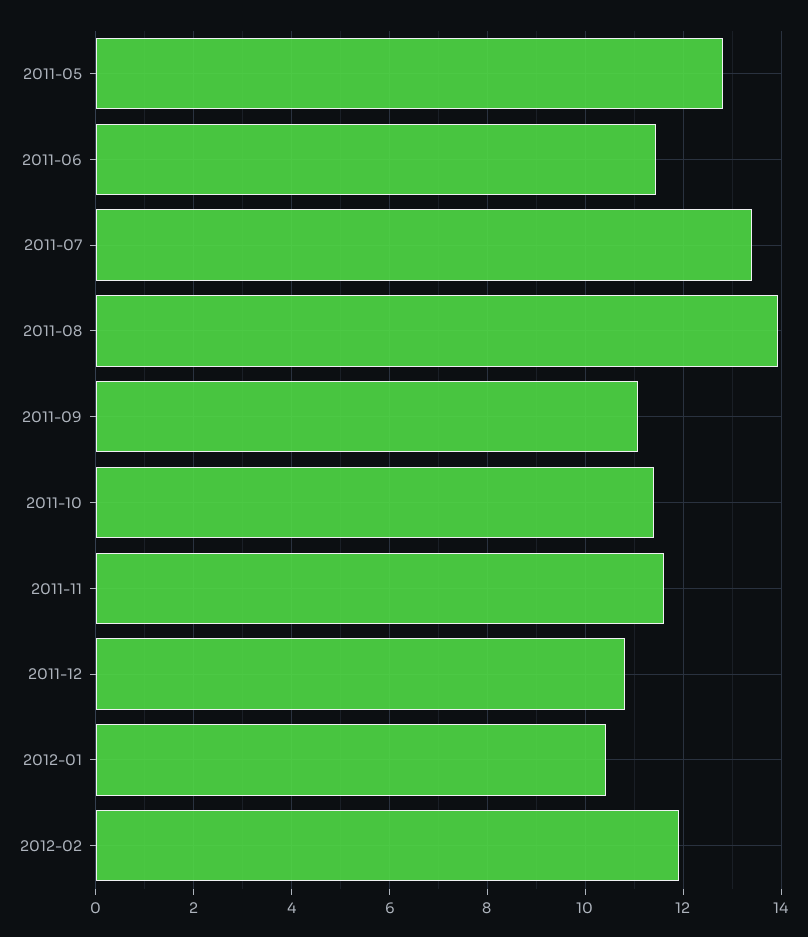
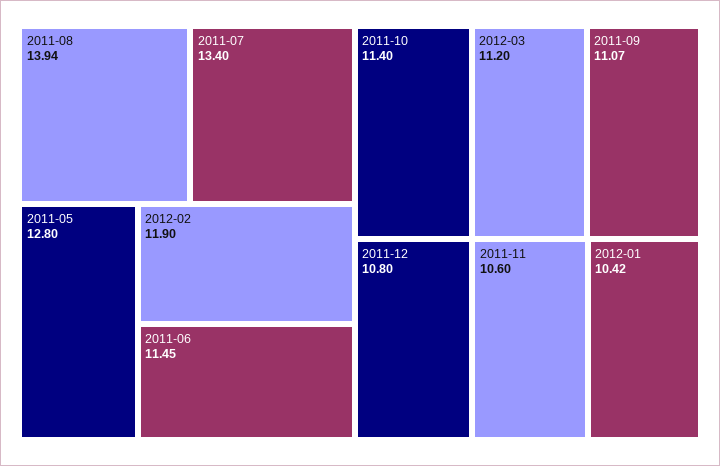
2011-11: 11.6 -> 10.6
2012-03: none -> 11.2

